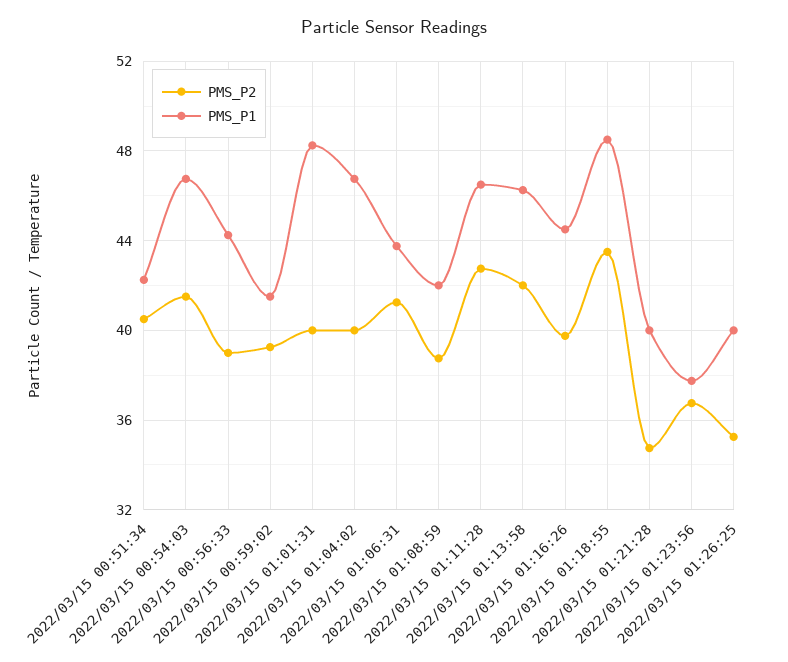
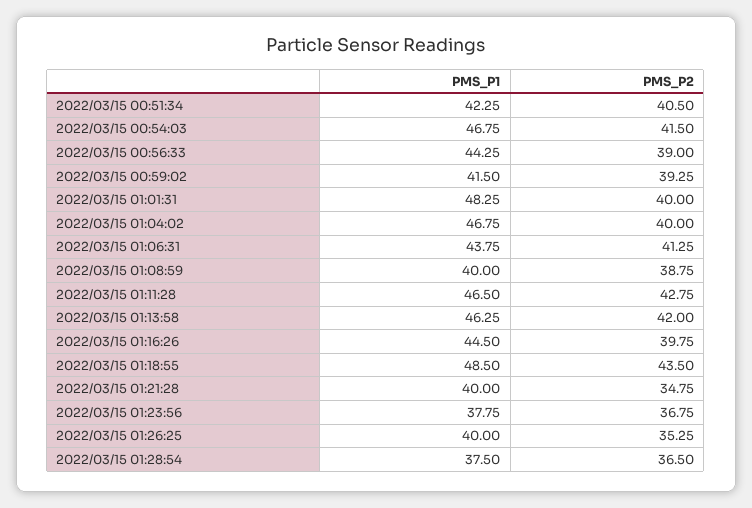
PMS_P1, 2022/03/15 01:08:59: 42 -> 40
PMS_P1, 2022/03/15 01:28:54: none -> 37.5
PMS_P2, 2022/03/15 01:28:54: none -> 36.5

